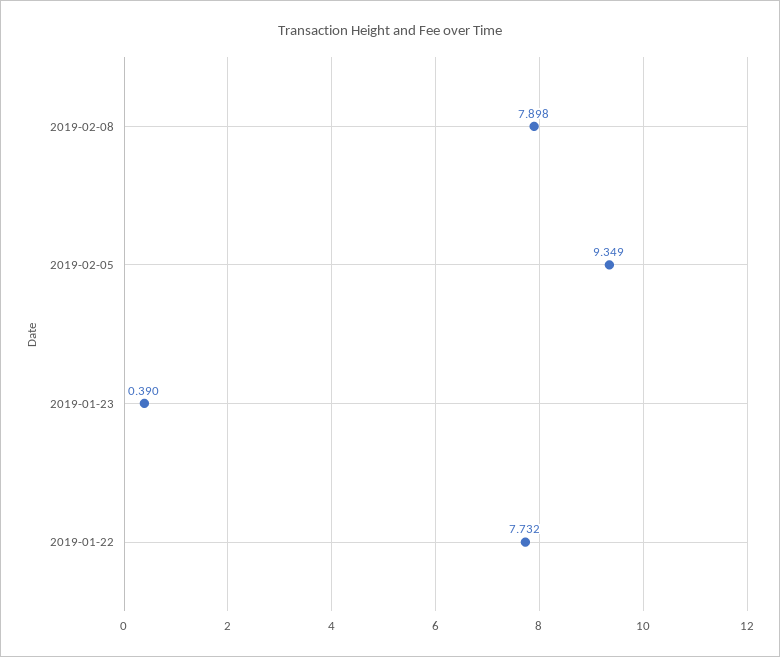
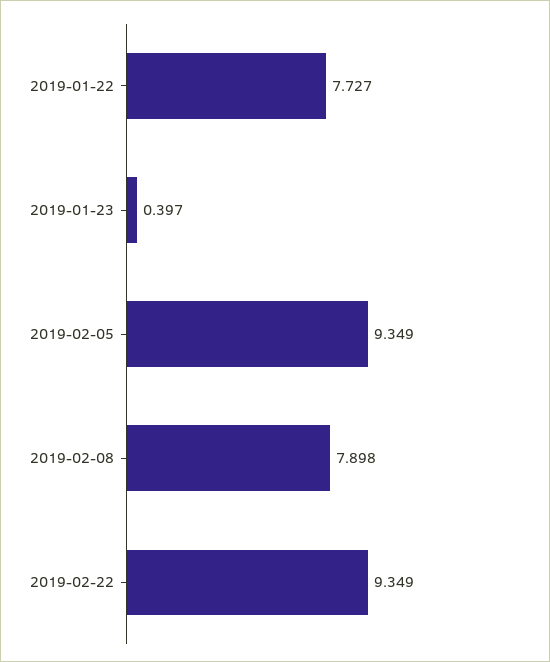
2019-01-23: 0.39 -> 0.397
2019-01-22: 7.732 -> 7.727
2019-02-22: none -> 9.349

